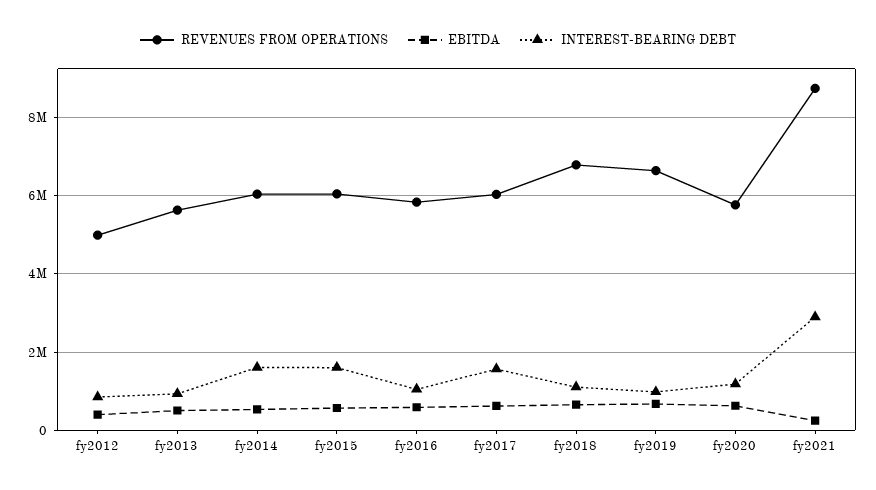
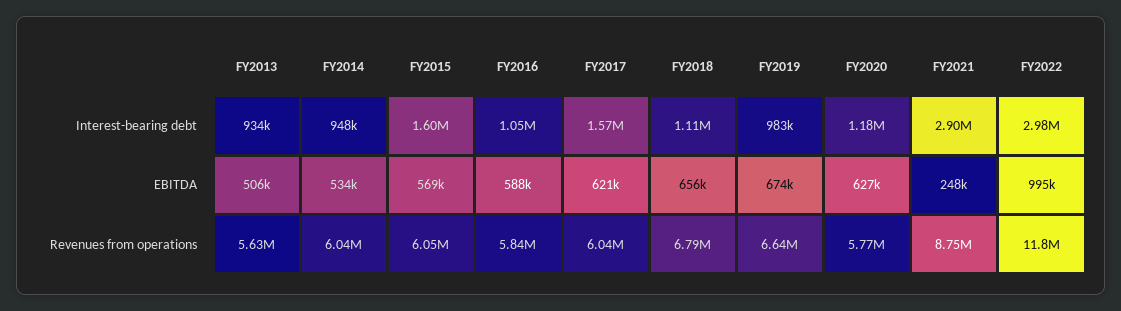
REVENUES FROM OPERATIONS, fy2012: 5000000 -> none
EBITDA, fy2012: 400000 -> none
INTEREST-BEARING DEBT, fy2012: 800000 -> none
INTEREST-BEARING DEBT, fy2014: 1600000 -> 948000
INTEREST-BEARING DEBT, FY2022: none -> 2980000
EBITDA, FY2022: none -> 995000
REVENUES FROM OPERATIONS, FY2022: none -> 11800000

